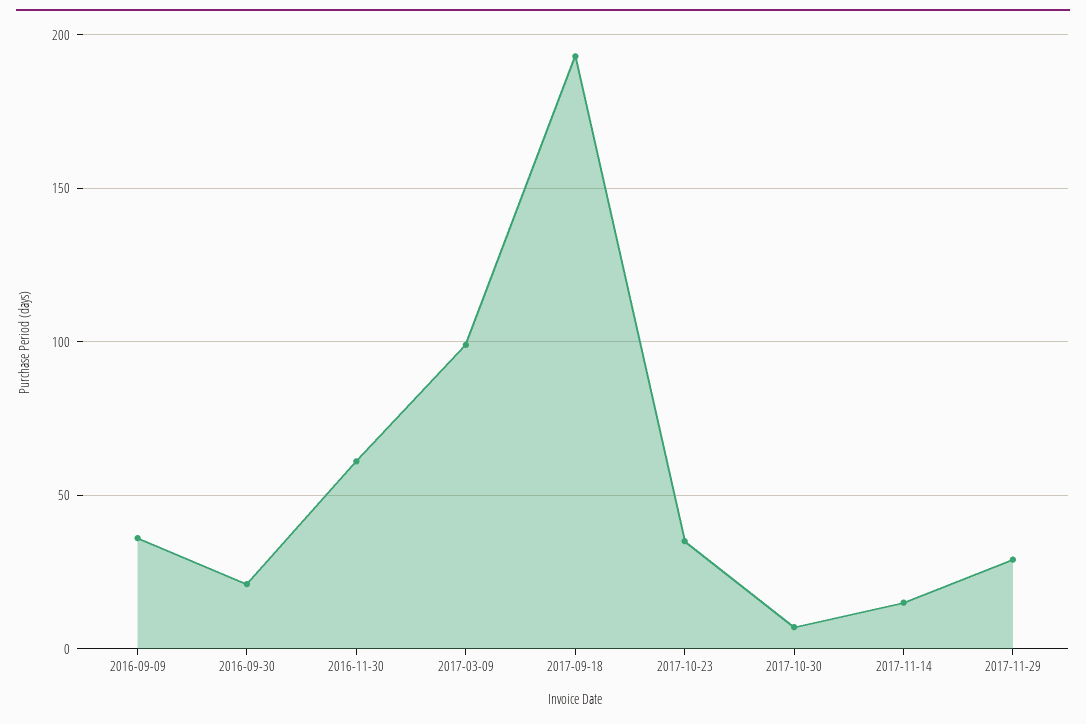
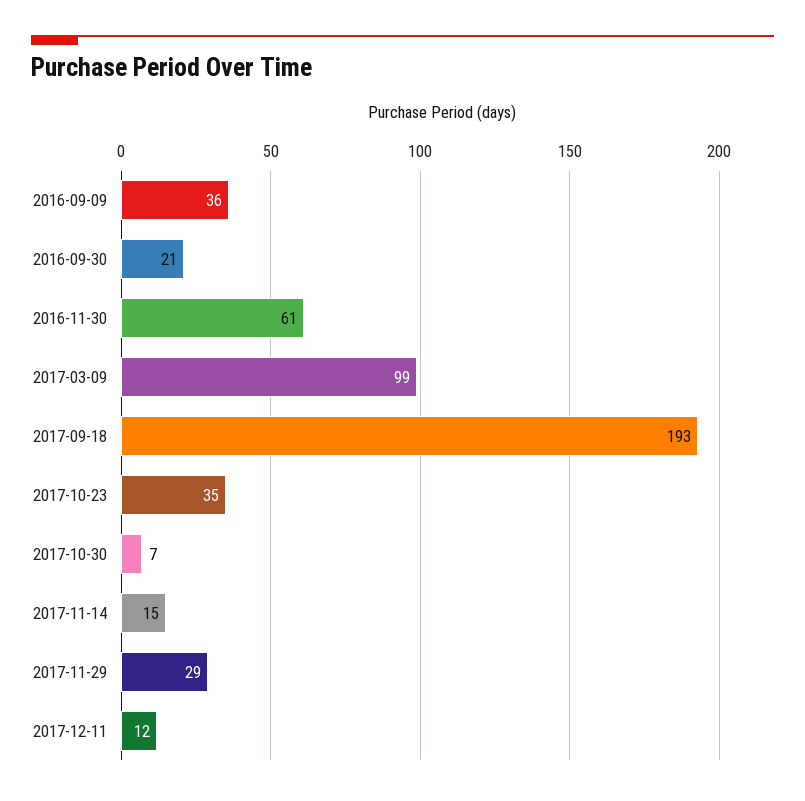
2017-12-11: none -> 12

